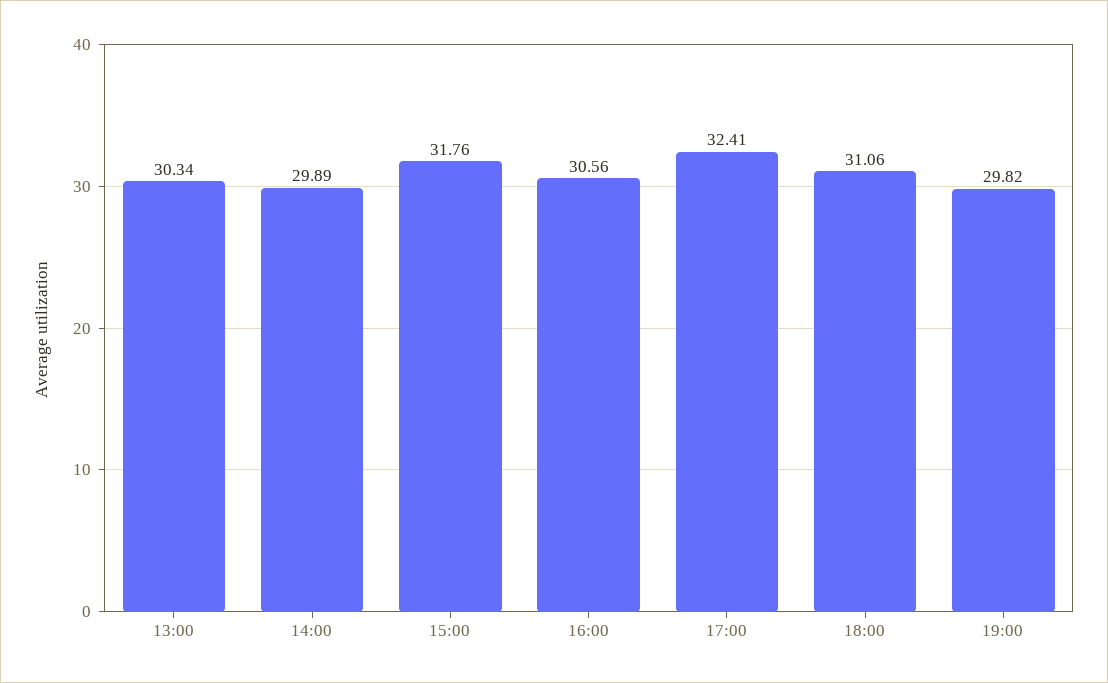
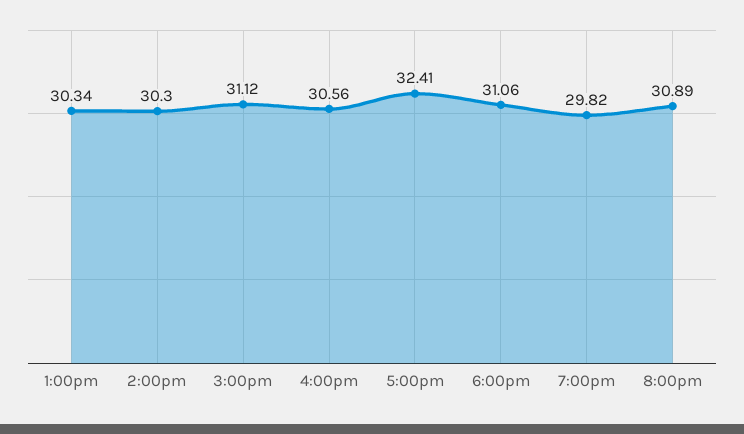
14:00: 29.89 -> 30.3
15:00: 31.76 -> 31.12
8:00pm: none -> 30.89

